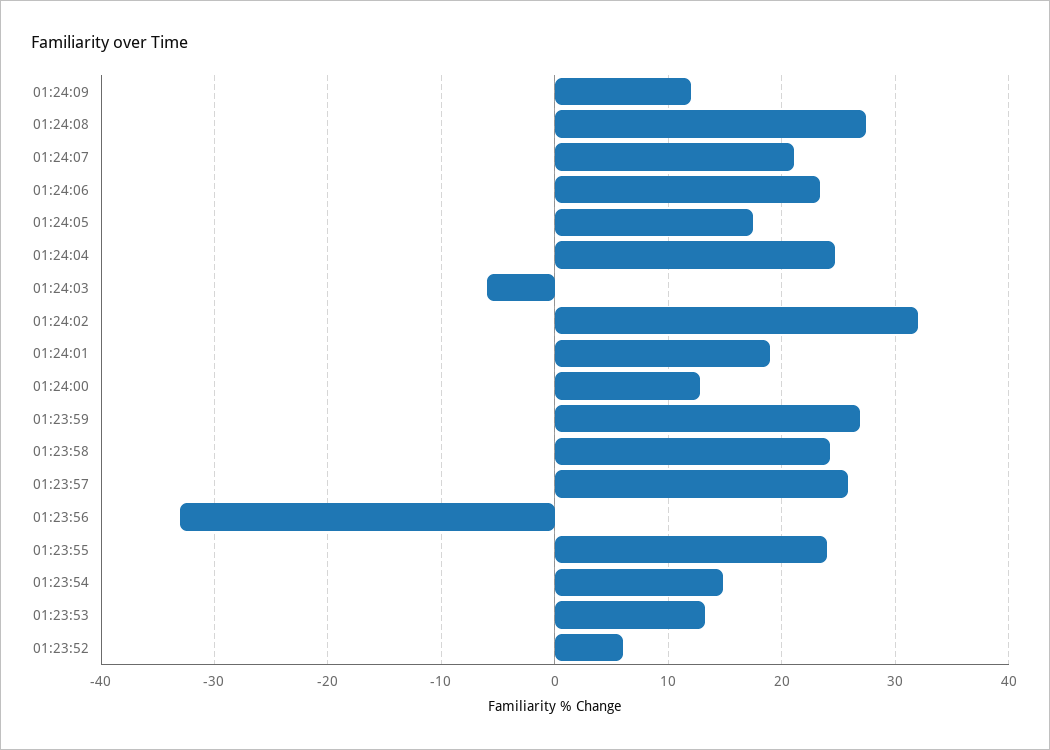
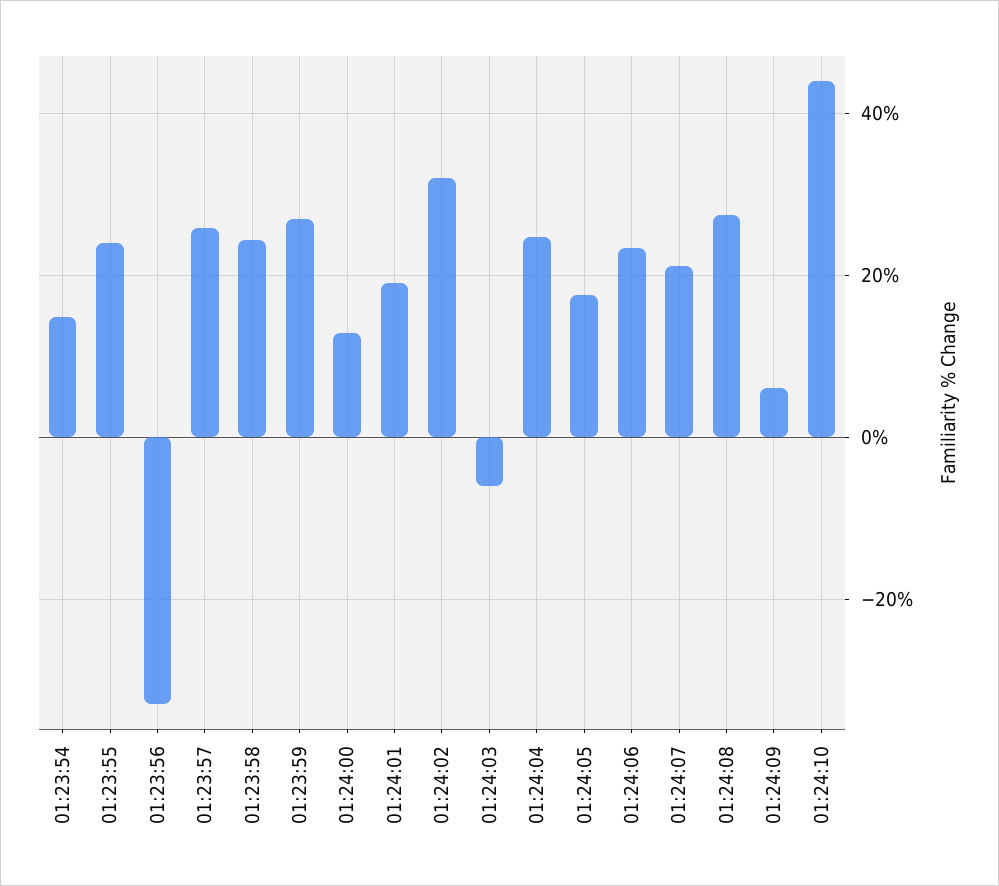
01:24:09: 12 -> 6
01:23:53: 13 -> none
01:23:52: 6 -> none
01:24:10: none -> 44

